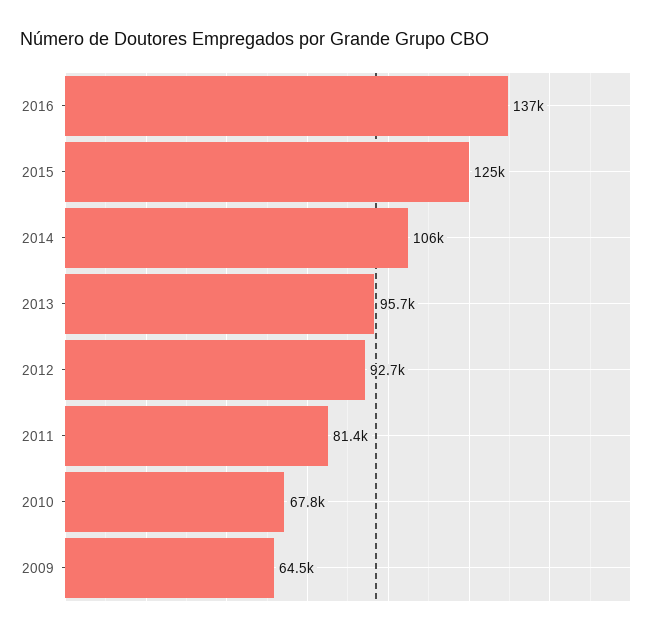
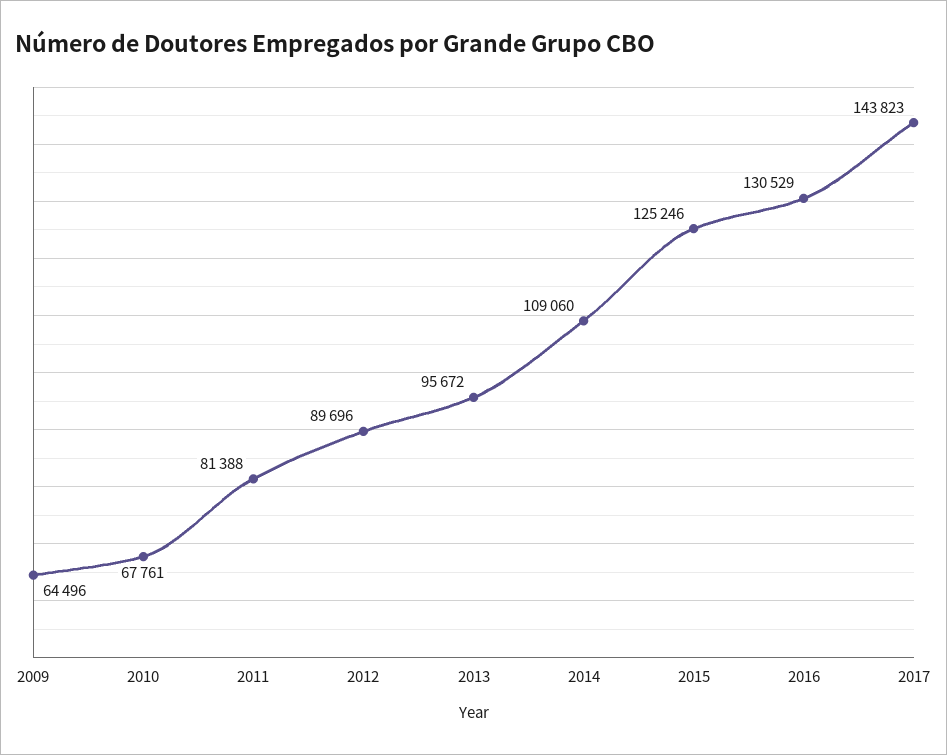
2016: 137000 -> 130529
2014: 106000 -> 109060
2012: 92700 -> 89696
2017: none -> 143823

